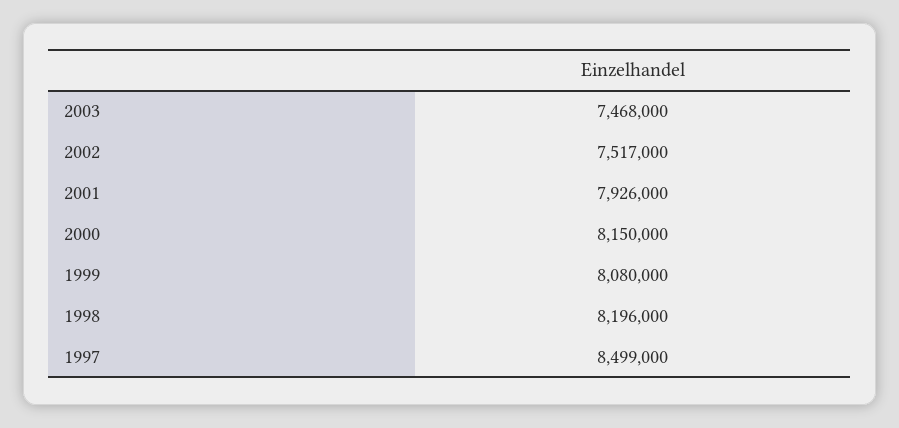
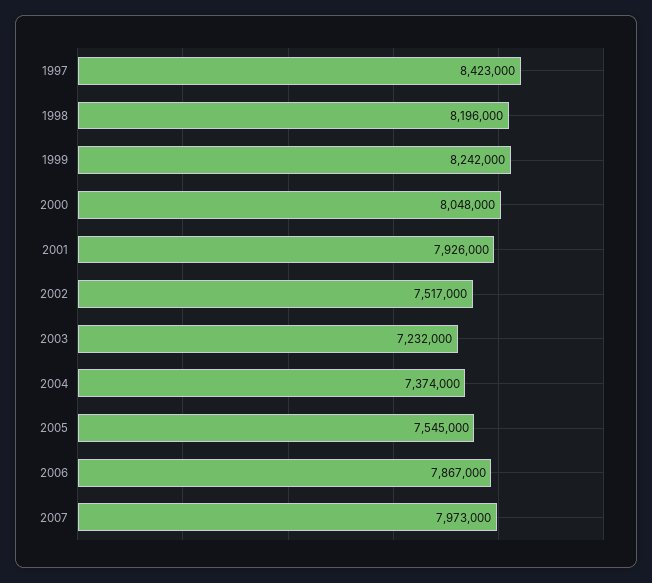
2003: 7468000 -> 7232000
2000: 8150000 -> 8048000
1999: 8080000 -> 8242000
1997: 8499000 -> 8423000
2004: none -> 7374000
2005: none -> 7545000
2006: none -> 7867000
2007: none -> 7973000

